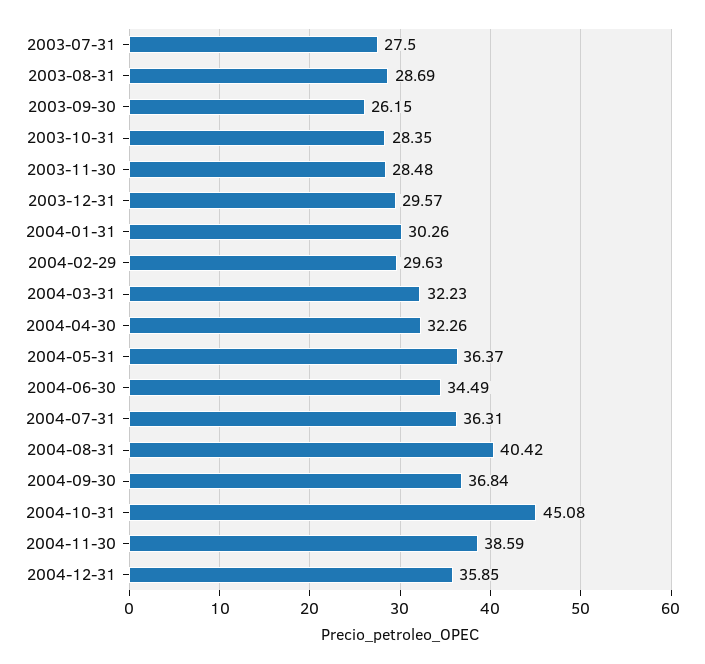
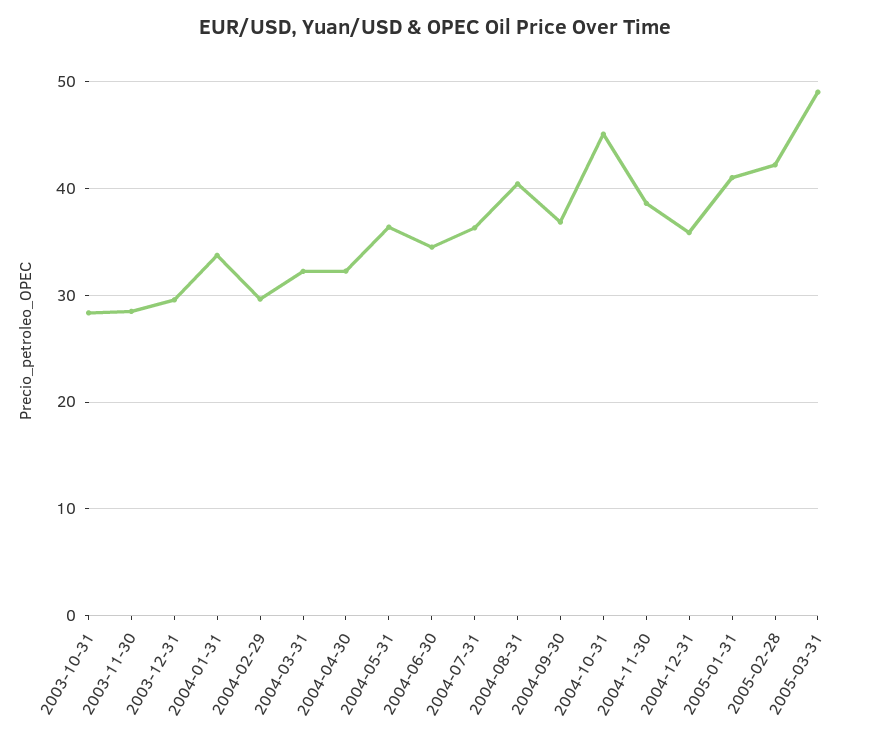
2003-07-31: 27.5 -> none
2003-08-31: 28.69 -> none
2003-09-30: 26.15 -> none
2004-01-31: 30.26 -> 34
2005-01-31: none -> 41
2005-02-28: none -> 42
2005-03-31: none -> 49

